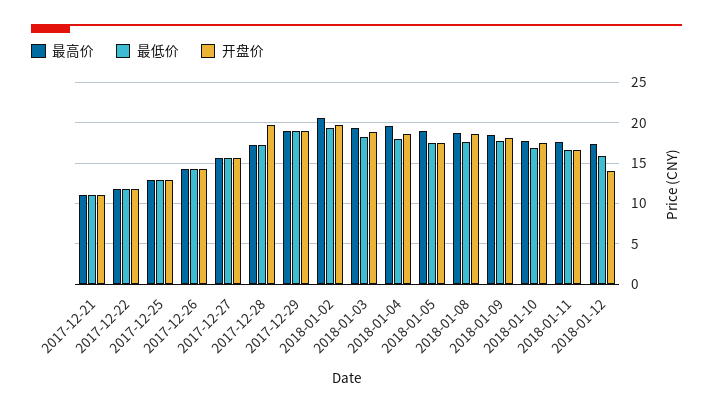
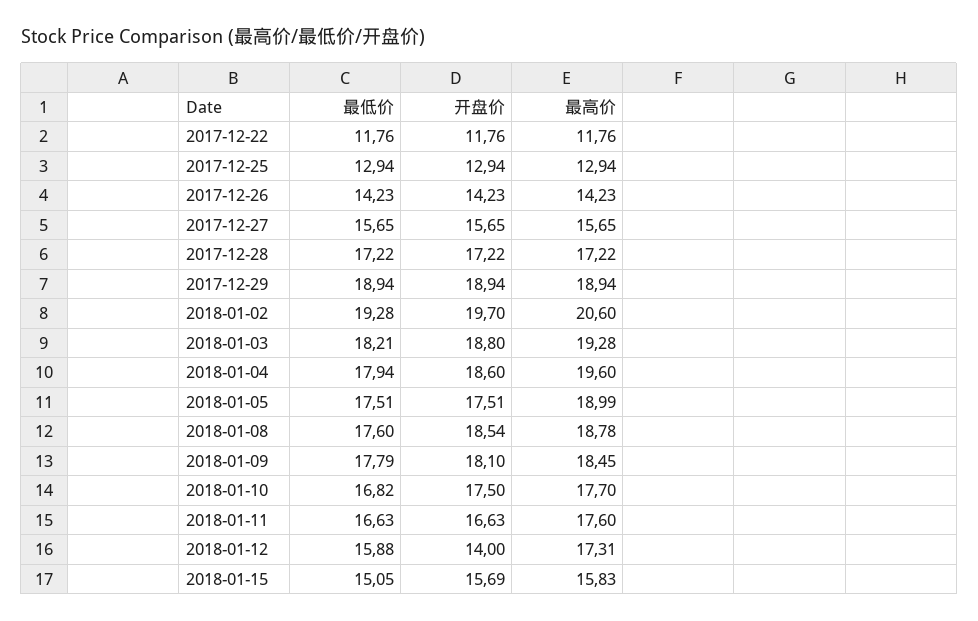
最高价, 2017-12-21: 11 -> none
最低价, 2017-12-21: 11 -> none
开盘价, 2017-12-21: 11 -> none
开盘价, 2017-12-28: 20 -> 17.22
最低价, 2018-01-15: none -> 15.05
开盘价, 2018-01-15: none -> 15.69
最高价, 2018-01-15: none -> 15.83

